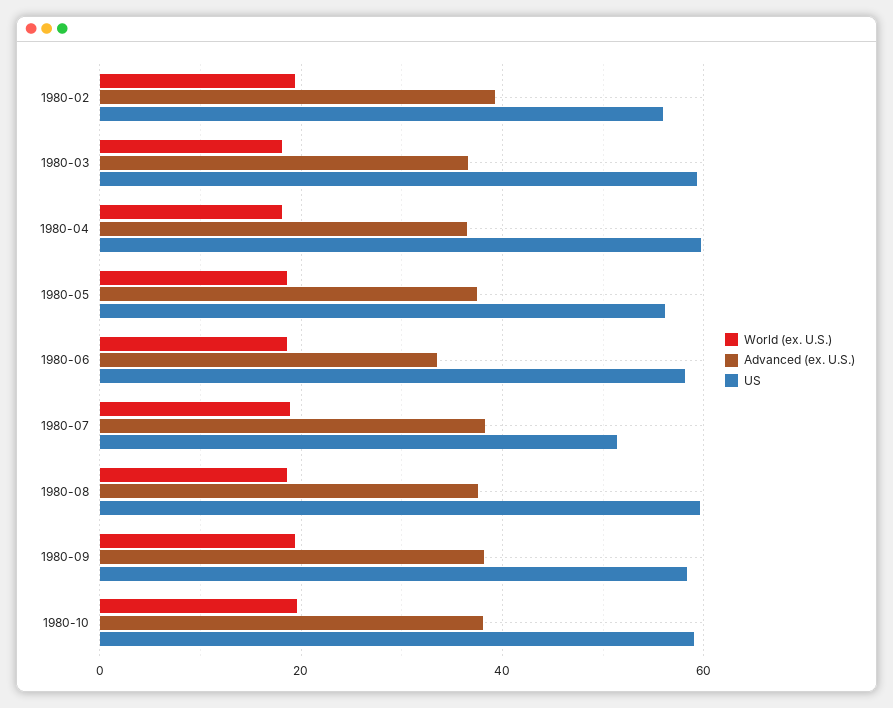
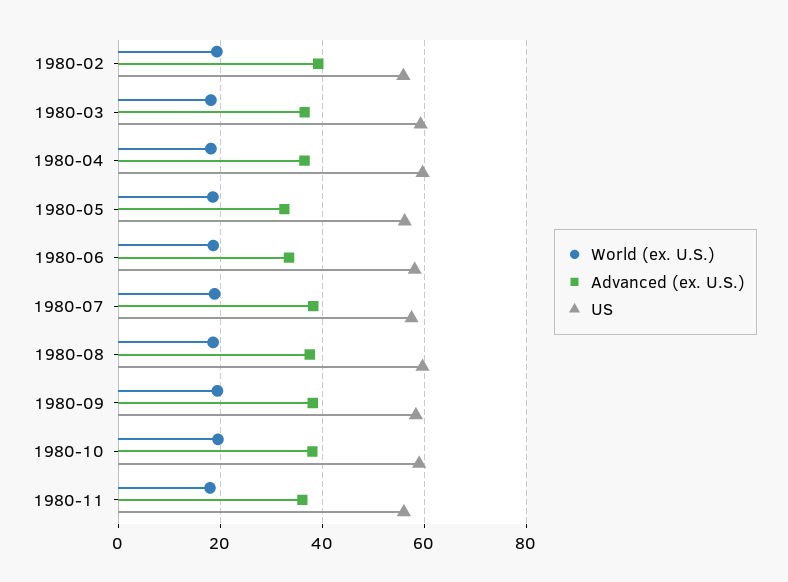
Advanced (ex. U.S.), 1980-05: 38 -> 32
US, 1980-07: 52 -> 58
World (ex. U.S.), 1980-11: none -> 18
Advanced (ex. U.S.), 1980-11: none -> 36
US, 1980-11: none -> 56

